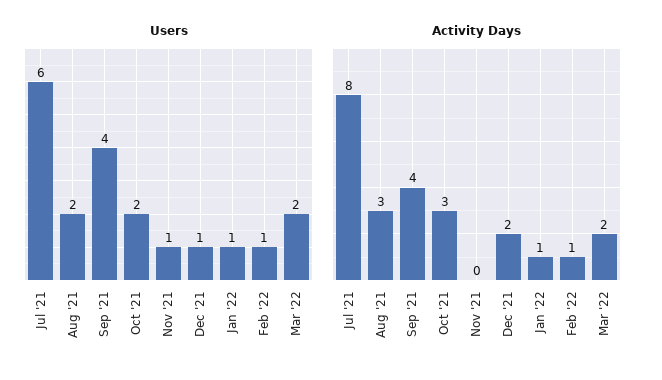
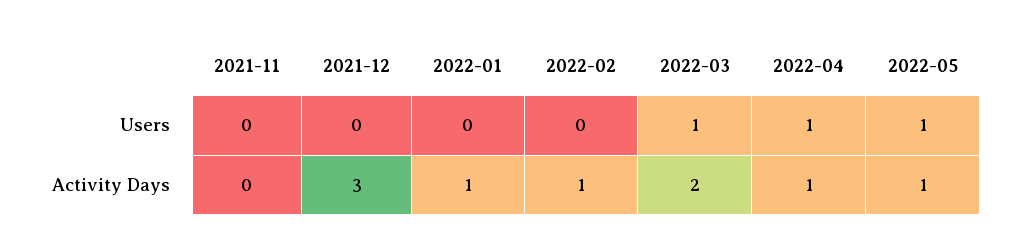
Users, Jul '21: 6 -> none
Users, Aug '21: 2 -> none
Users, Sep '21: 4 -> none
Users, Oct '21: 2 -> none
Users, Nov '21: 1 -> 0
Users, Dec '21: 1 -> 0
Users, Jan '22: 1 -> 0
Users, Feb '22: 1 -> 0
Users, Mar '22: 2 -> 1
Activity Days, Jul '21: 8 -> none
Activity Days, Aug '21: 3 -> none
Activity Days, Sep '21: 4 -> none
Activity Days, Oct '21: 3 -> none
Activity Days, Dec '21: 2 -> 3
Users, 2022-04: none -> 1
Users, 2022-05: none -> 1
Activity Days, 2022-04: none -> 1
Activity Days, 2022-05: none -> 1

